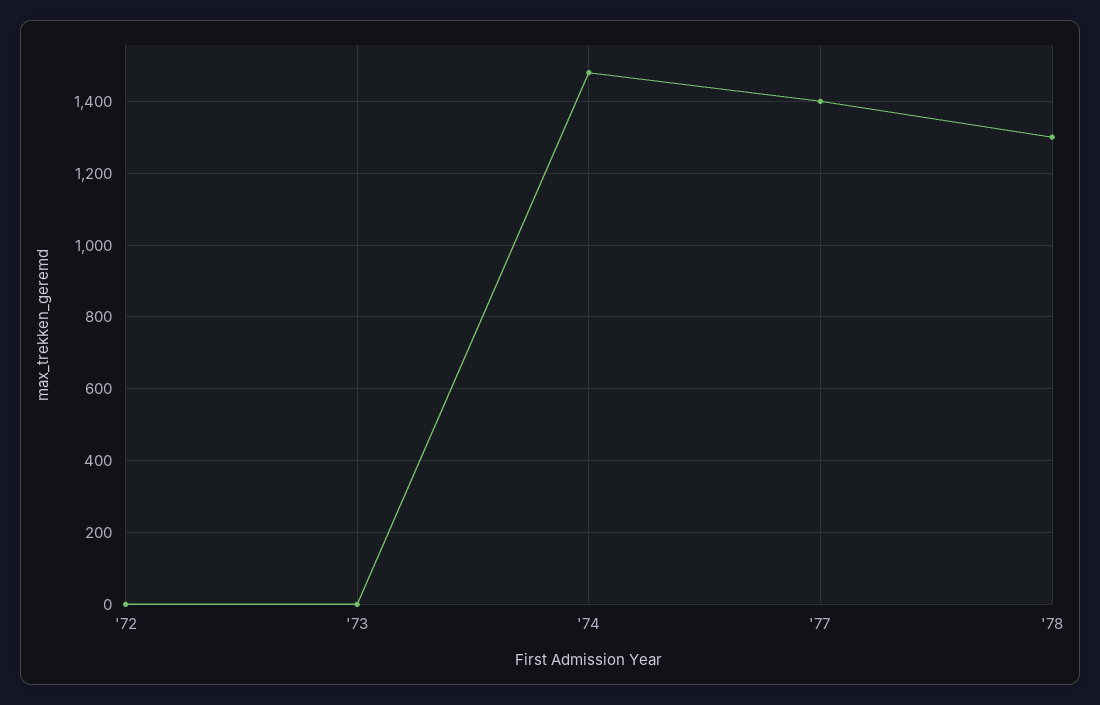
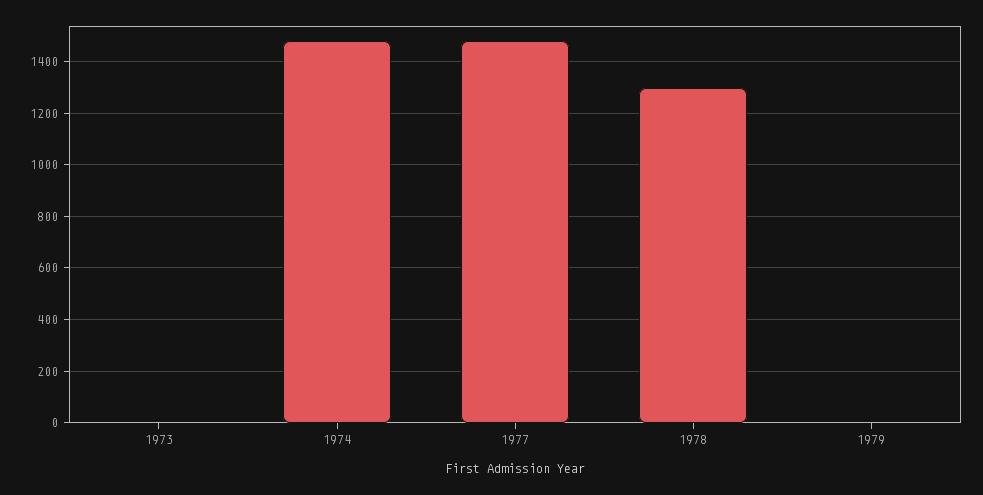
'72: 0 -> none
'77: 1400 -> 1475
1979: none -> 0

